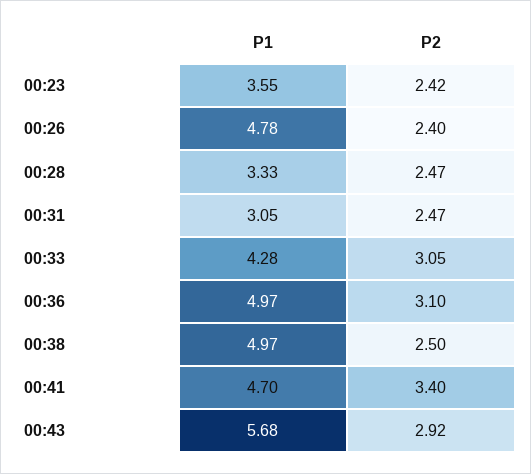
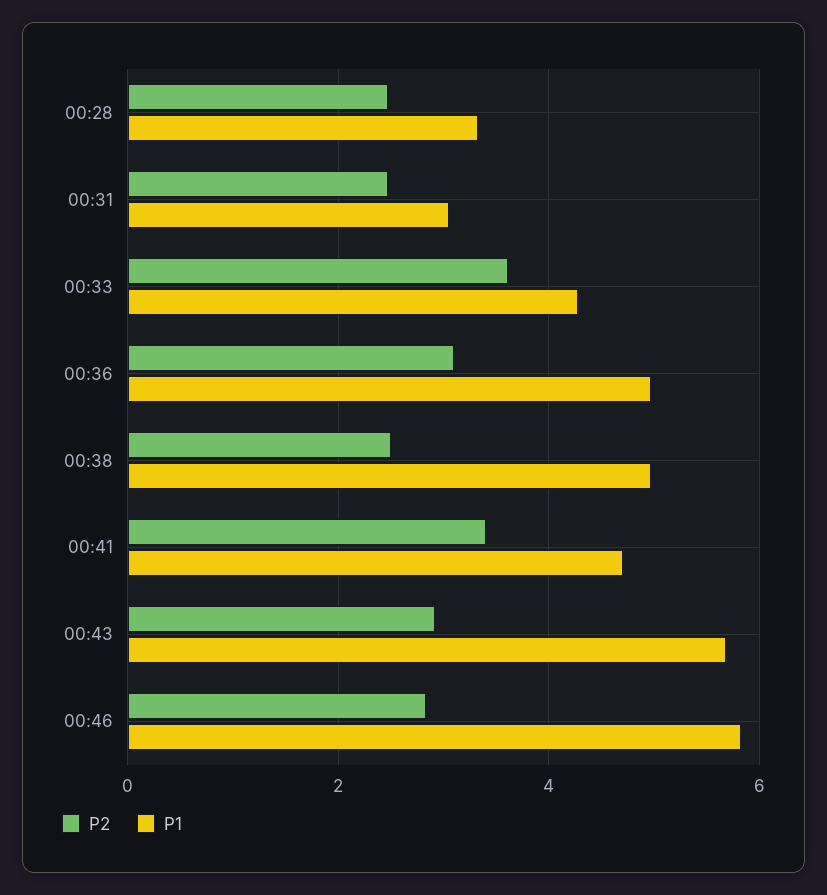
P1, 00:23: 3.55 -> none
P2, 00:23: 2.42 -> none
P1, 00:26: 4.78 -> none
P2, 00:26: 2.4 -> none
P2, 00:33: 3.05 -> 3.6
P2, 00:46: none -> 2.8
P1, 00:46: none -> 5.8

